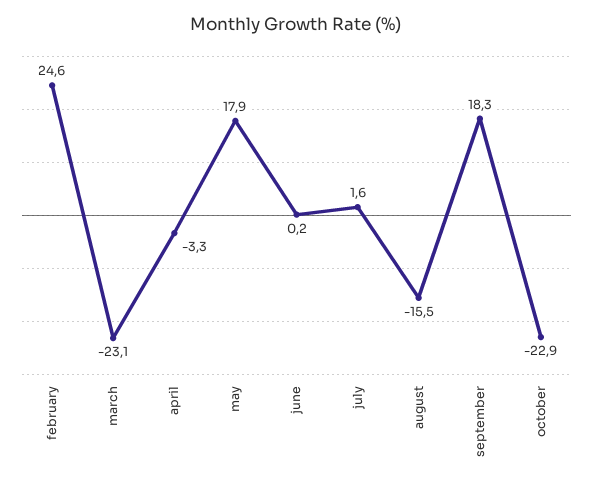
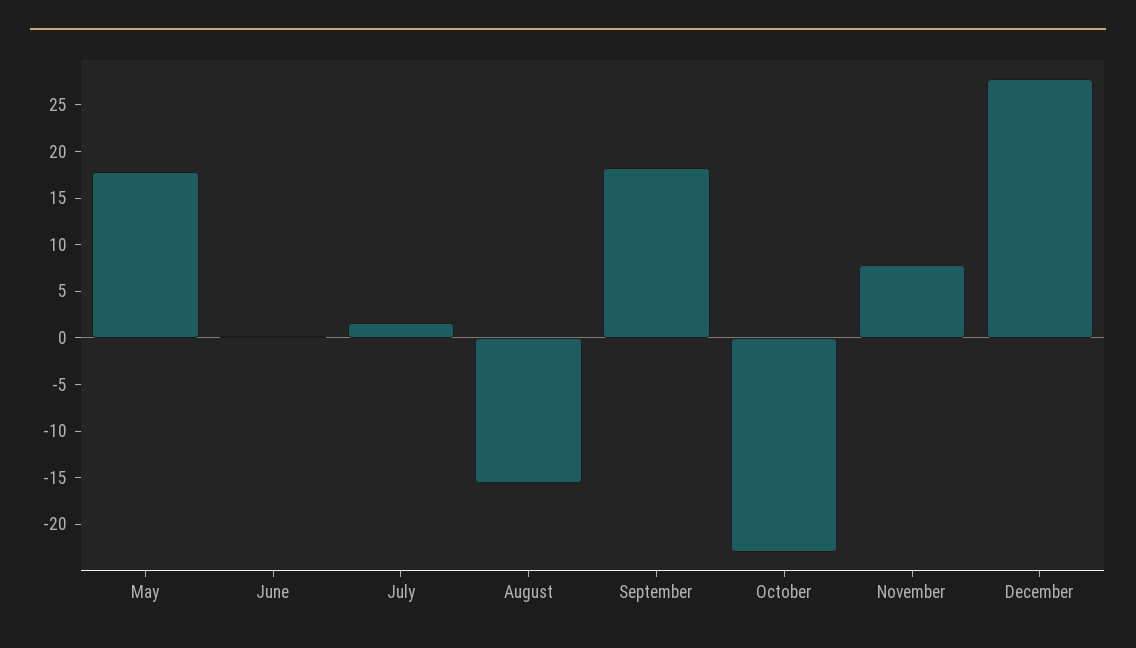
february: 24.6 -> none
march: -23.1 -> none
april: -3.3 -> none
November: none -> 8
December: none -> 28

